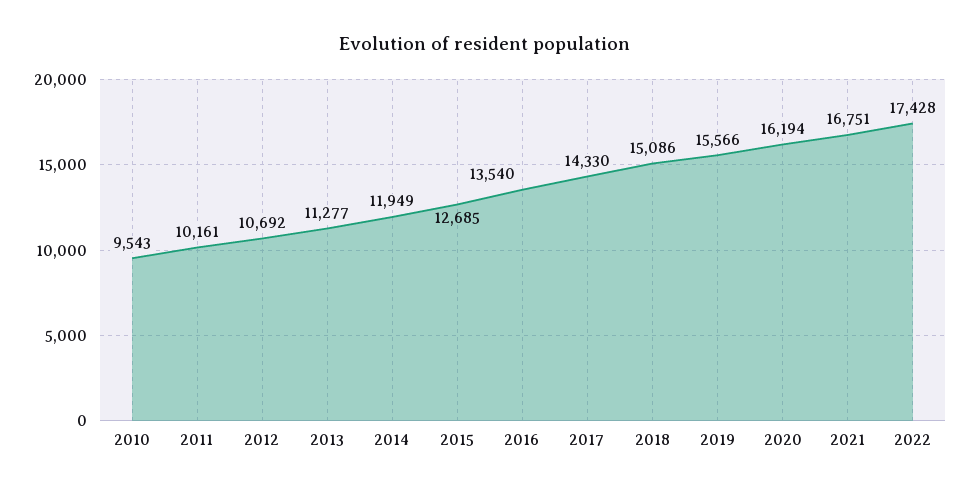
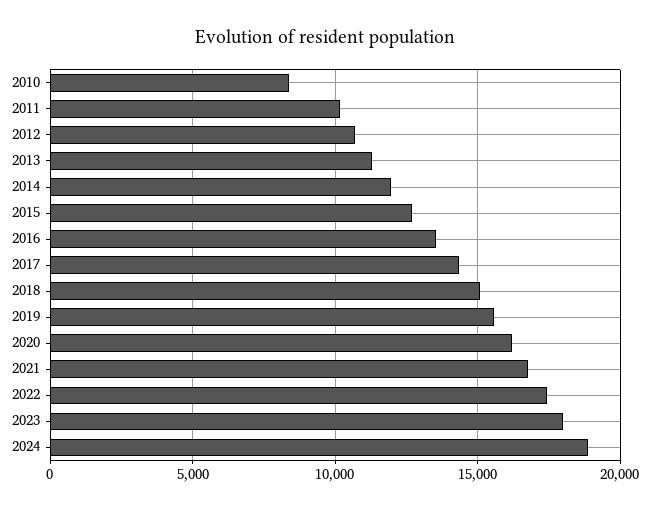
2010: 9543 -> 8500
2023: none -> 18000
2024: none -> 19000

